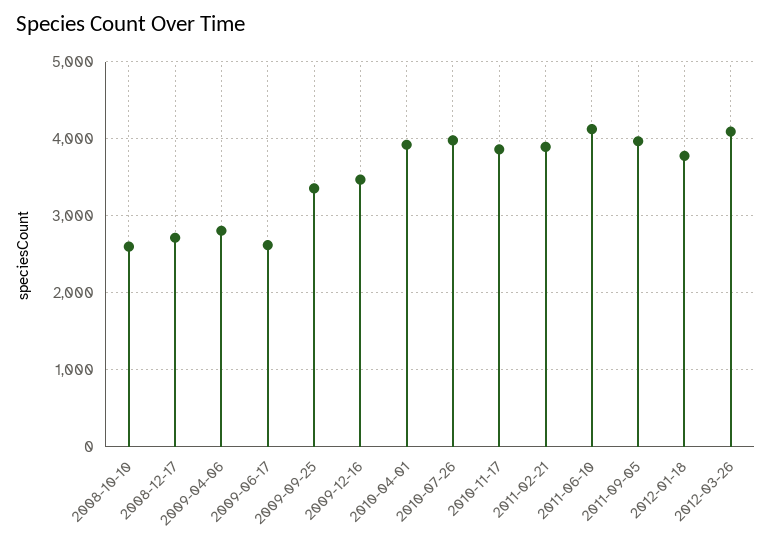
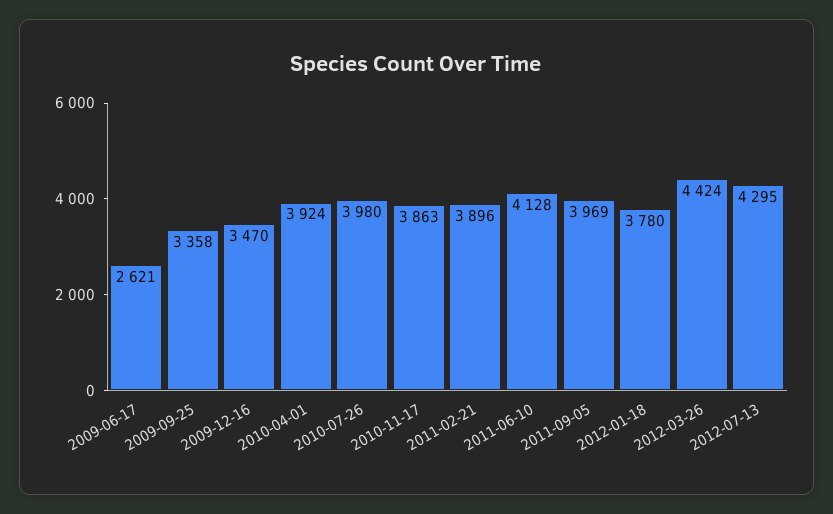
2008-10-10: 2600 -> none
2008-12-17: 2700 -> none
2009-04-06: 2800 -> none
2012-03-26: 4100 -> 4424
2012-07-13: none -> 4295

